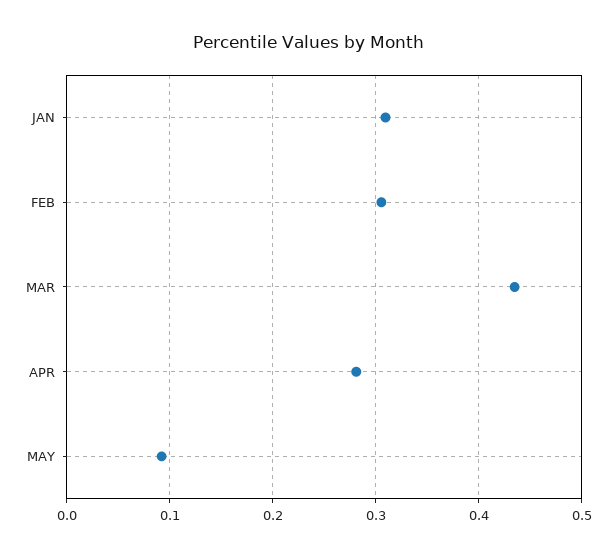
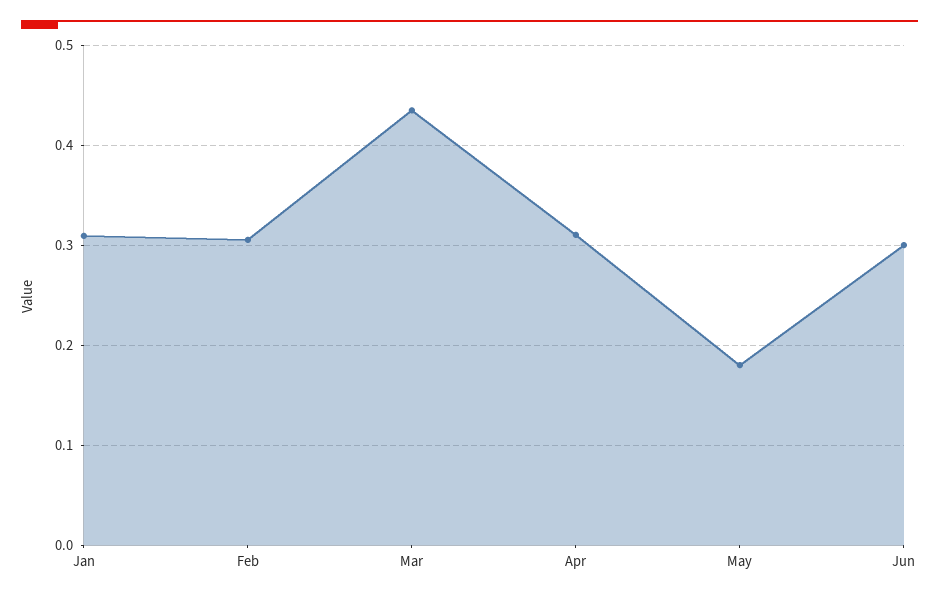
APR: 0.28 -> 0.31
MAY: 0.09 -> 0.18
Jun: none -> 0.3

